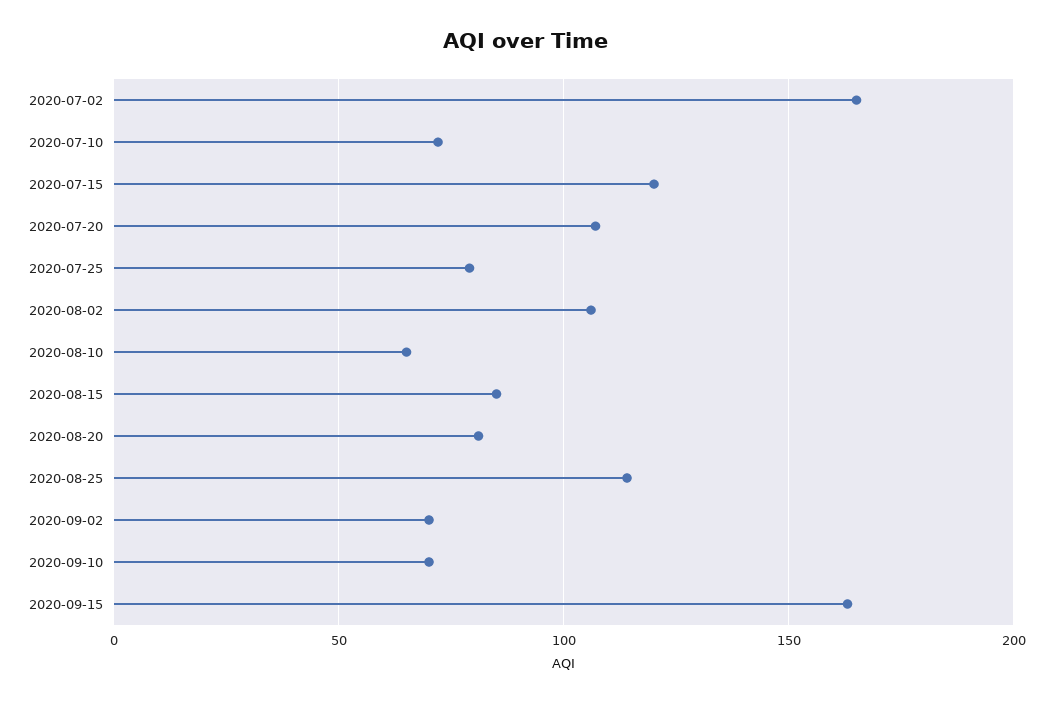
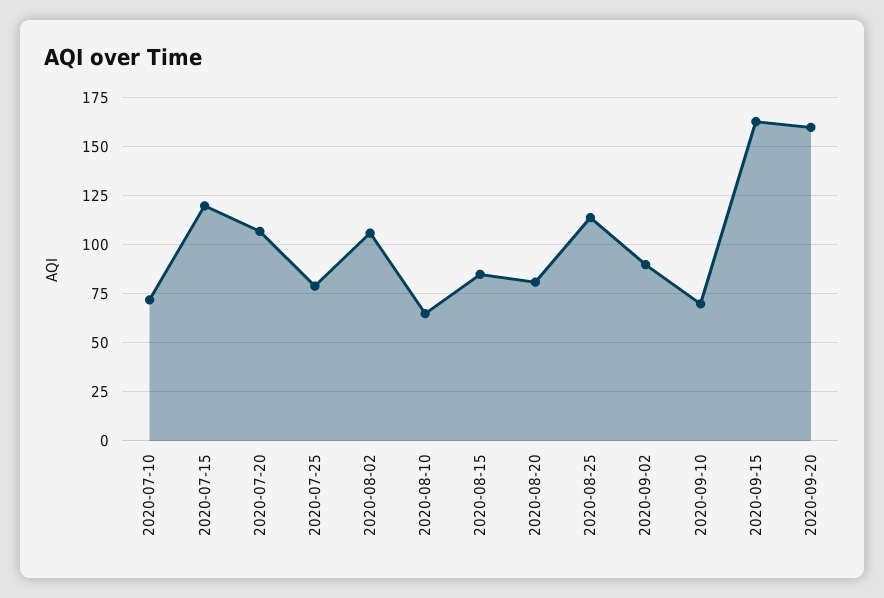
2020-07-02: 165 -> none
2020-09-02: 70 -> 90
2020-09-20: none -> 160

